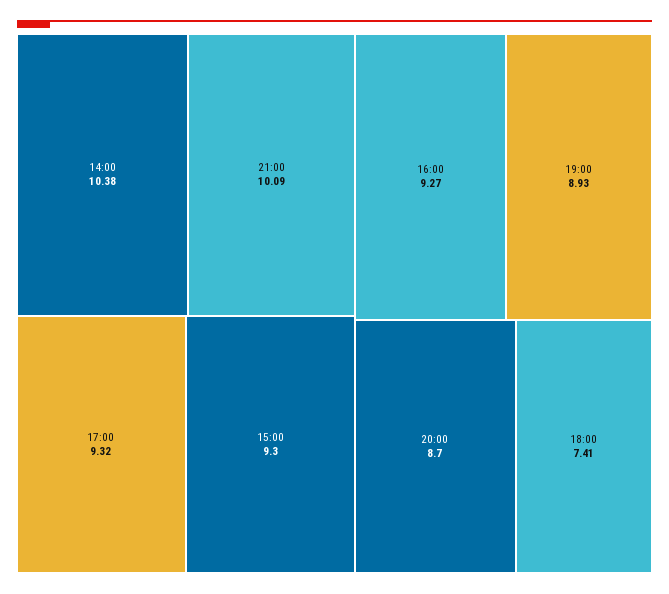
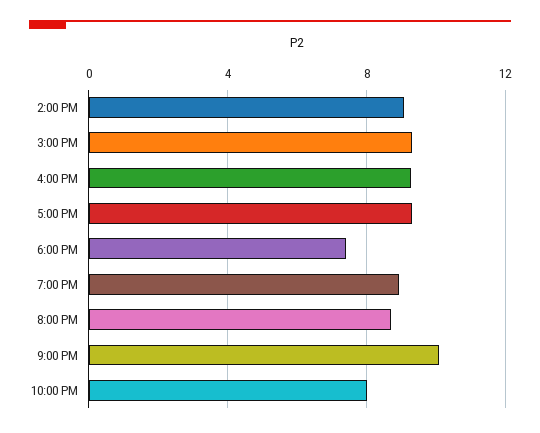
14:00: 10.38 -> 9
10:00 PM: none -> 8

